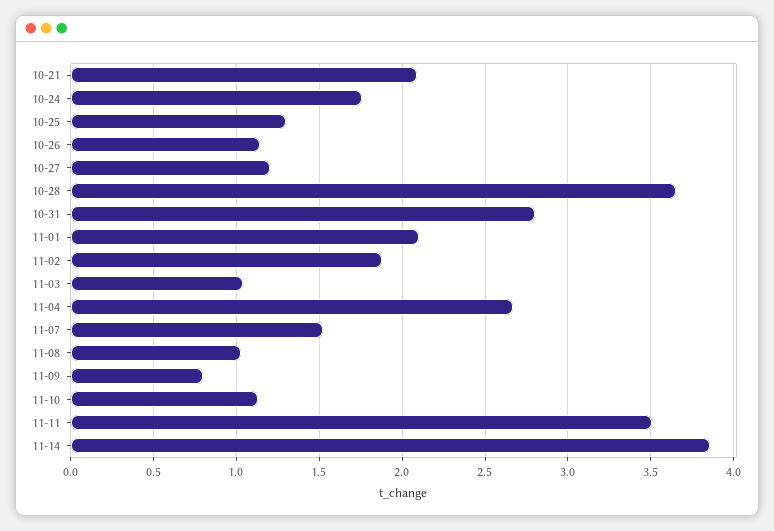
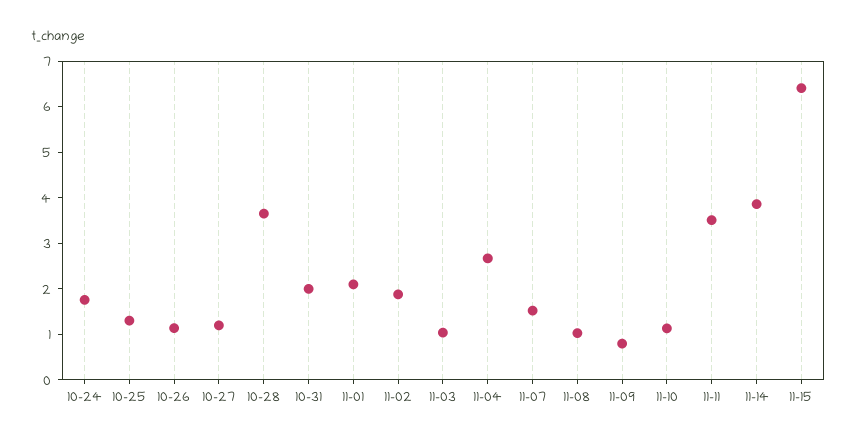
10-21: 2.1 -> none
10-31: 2.8 -> 2
11-15: none -> 6.4

